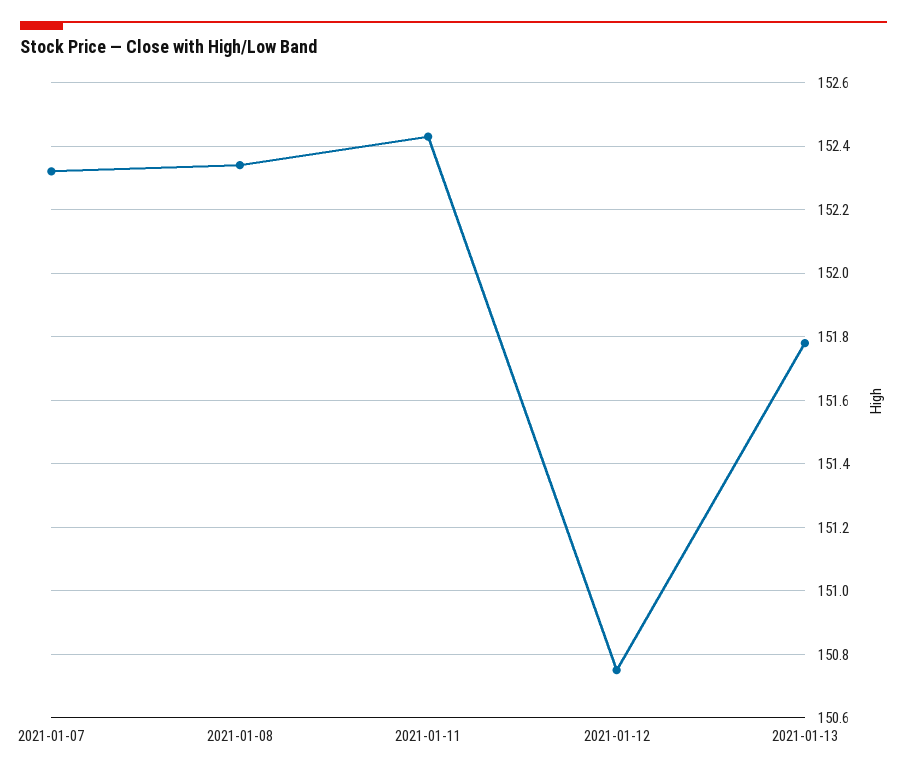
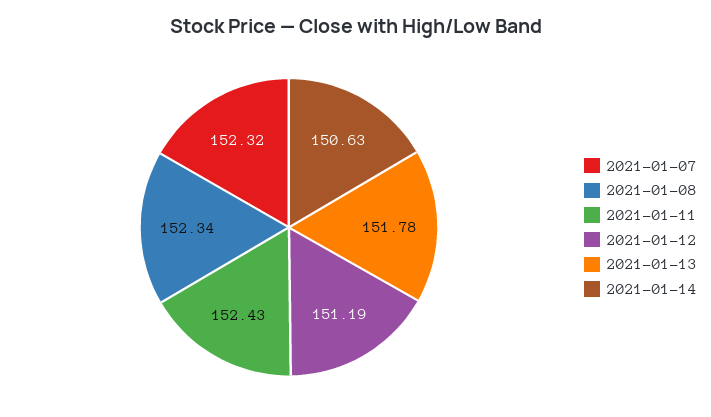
2021-01-12: 150.75 -> 151.19
2021-01-14: none -> 150.63

